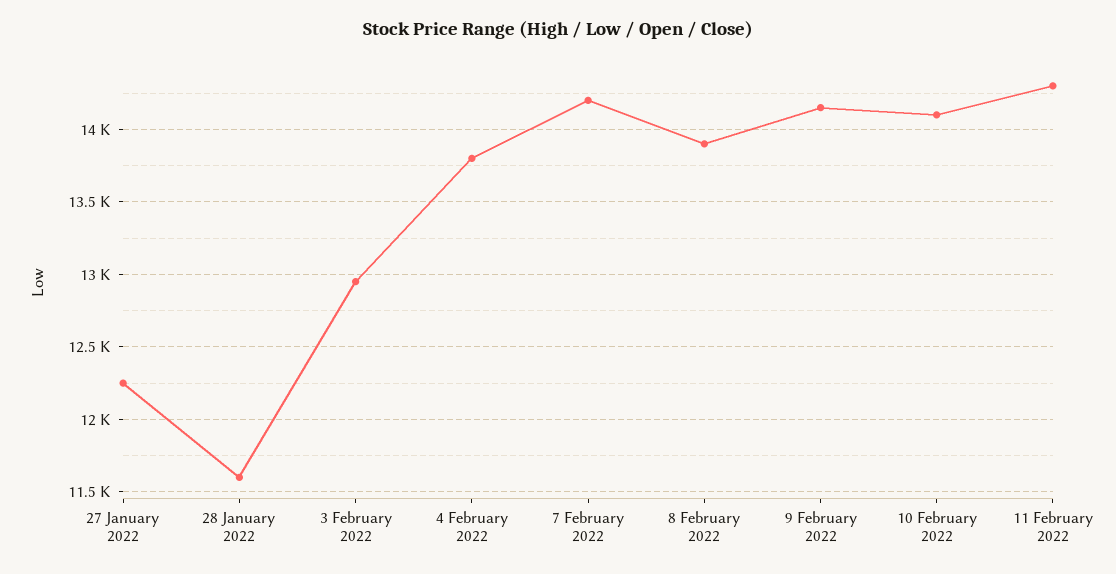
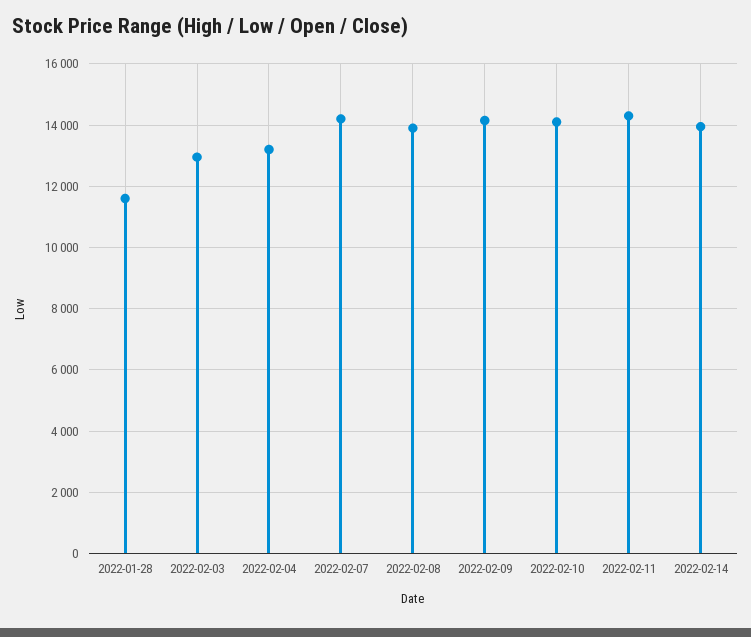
27 January 2022: 12250 -> none
4 February 2022: 13800 -> 13200
2022-02-14: none -> 14000

